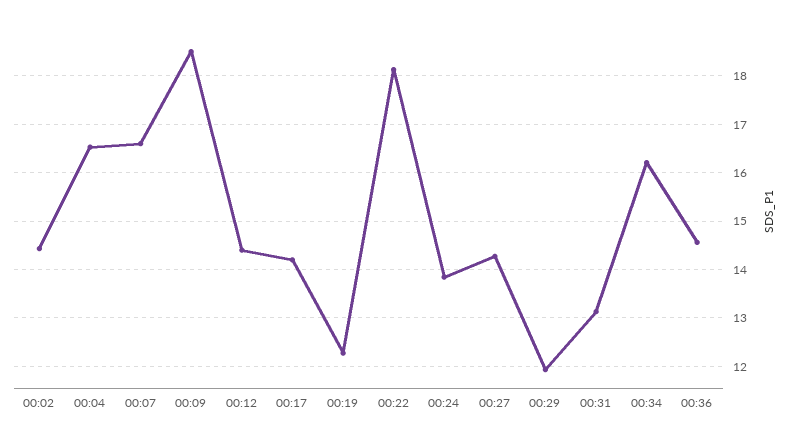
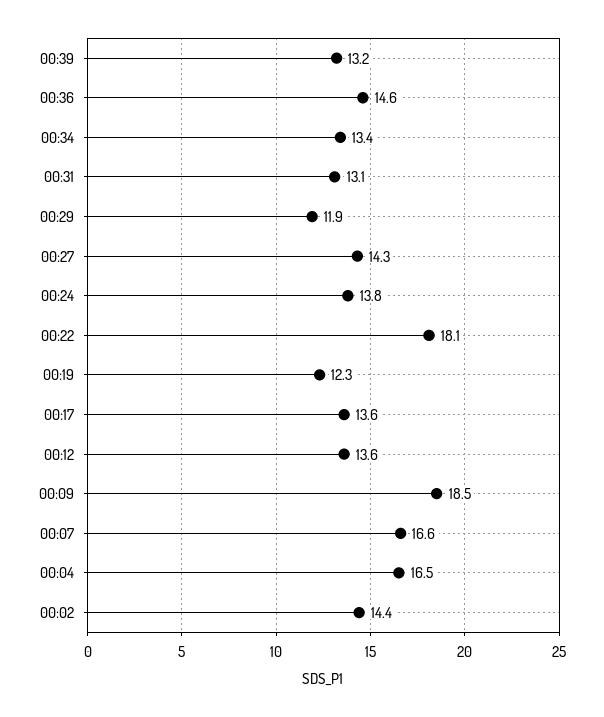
00:12: 14.4 -> 13.6
00:17: 14.2 -> 13.6
00:34: 16.2 -> 13.4
00:39: none -> 13.2

